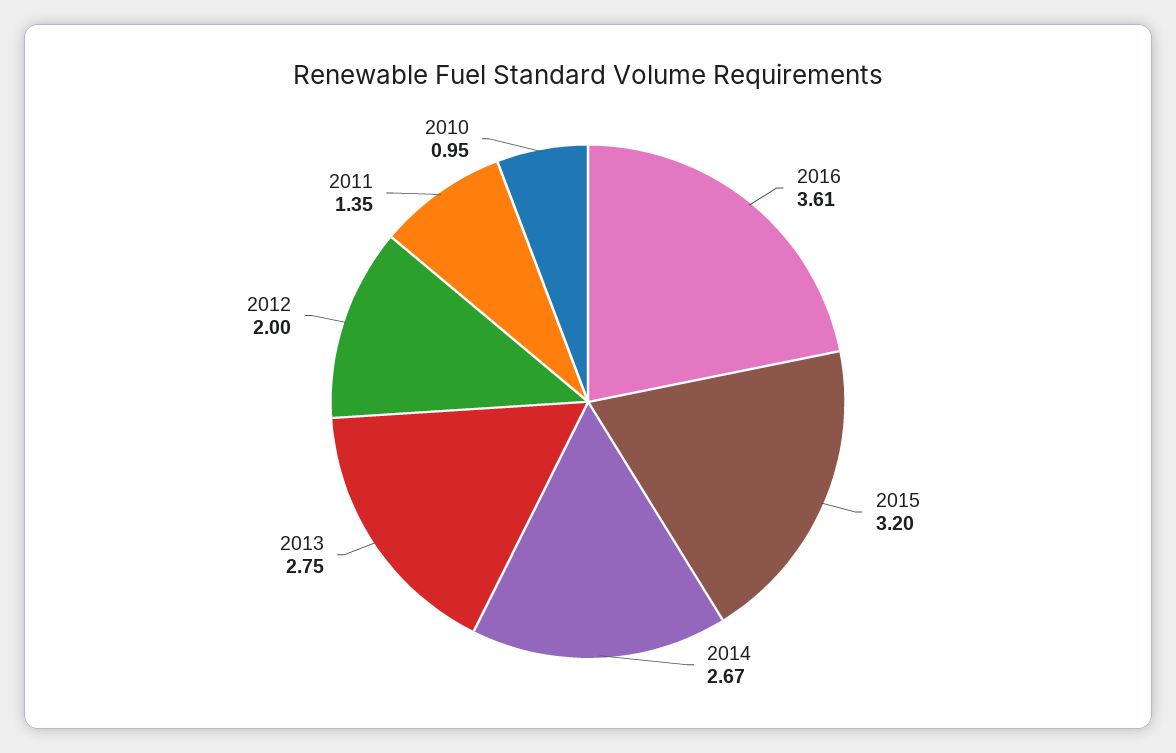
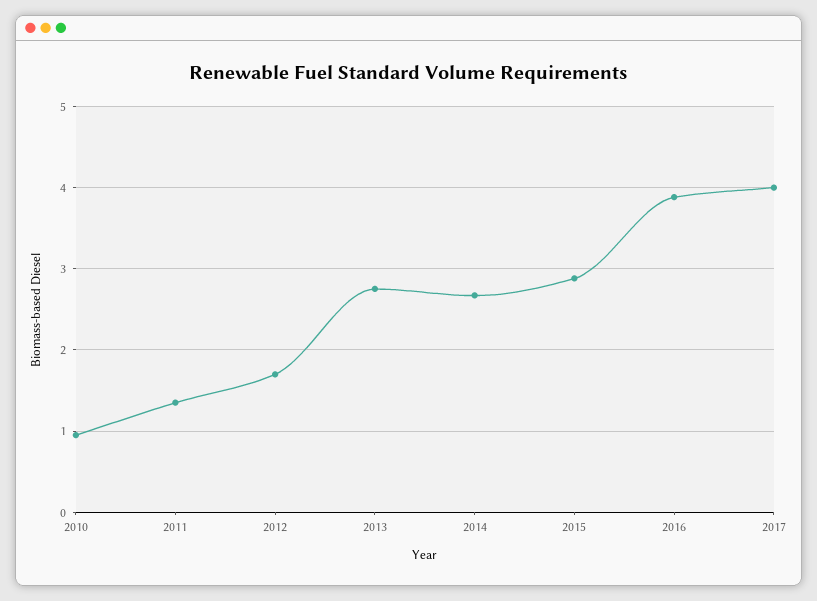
2016: 3.61 -> 3.9
2015: 3.2 -> 2.9
2012: 2 -> 1.7
2017: none -> 4

